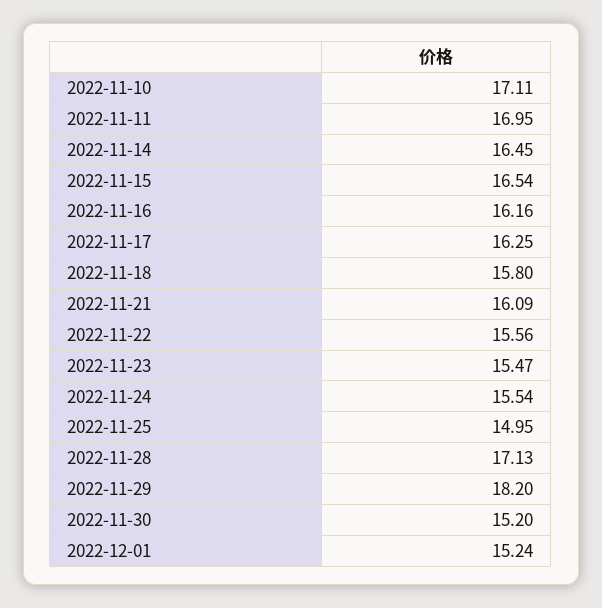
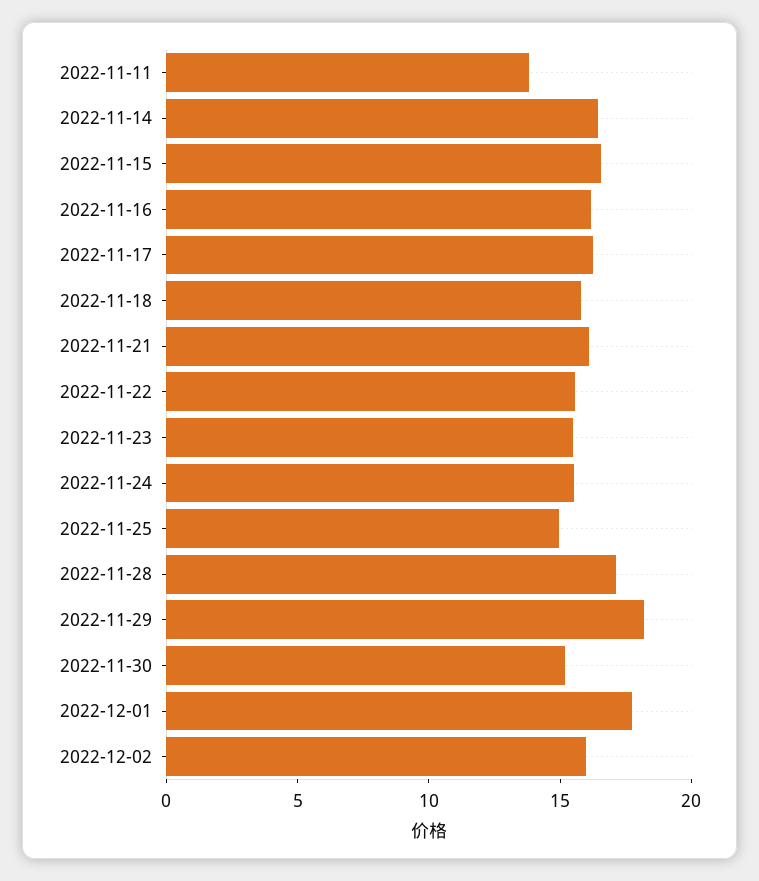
2022-11-10: 17.11 -> none
2022-11-11: 16.95 -> 14
2022-12-01: 15.24 -> 18
2022-12-02: none -> 16

